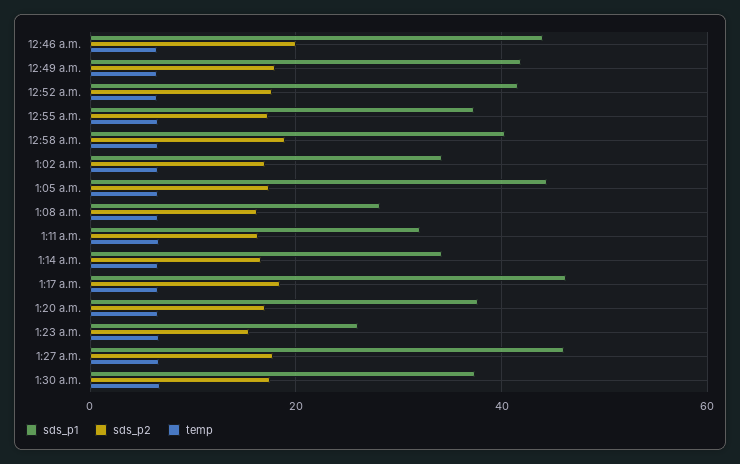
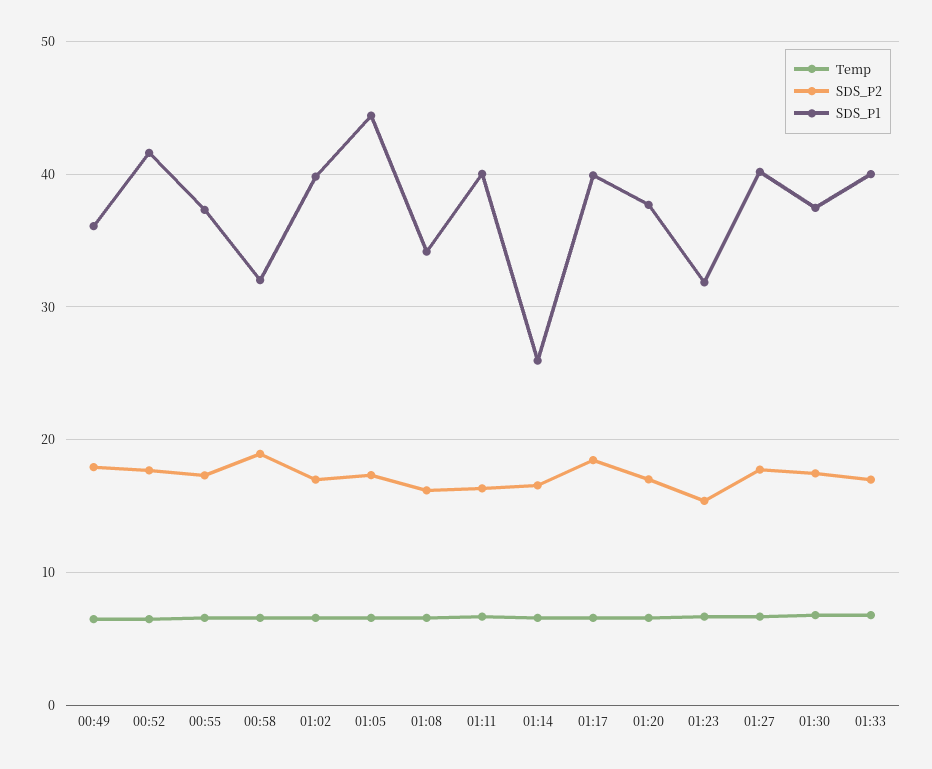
sds_p1, 12:46 a.m.: 44 -> none
sds_p2, 12:46 a.m.: 20 -> none
temp, 12:46 a.m.: 6 -> none
sds_p1, 12:49 a.m.: 42 -> 36
sds_p1, 12:58 a.m.: 40 -> 32
sds_p1, 1:02 a.m.: 34 -> 40
sds_p1, 1:08 a.m.: 28 -> 34
sds_p1, 1:11 a.m.: 32 -> 40
sds_p1, 1:14 a.m.: 34 -> 26
sds_p1, 1:17 a.m.: 46 -> 40
sds_p1, 1:23 a.m.: 26 -> 32
sds_p1, 1:27 a.m.: 46 -> 40
temp, 01:33: none -> 7
sds_p2, 01:33: none -> 17
sds_p1, 01:33: none -> 40

